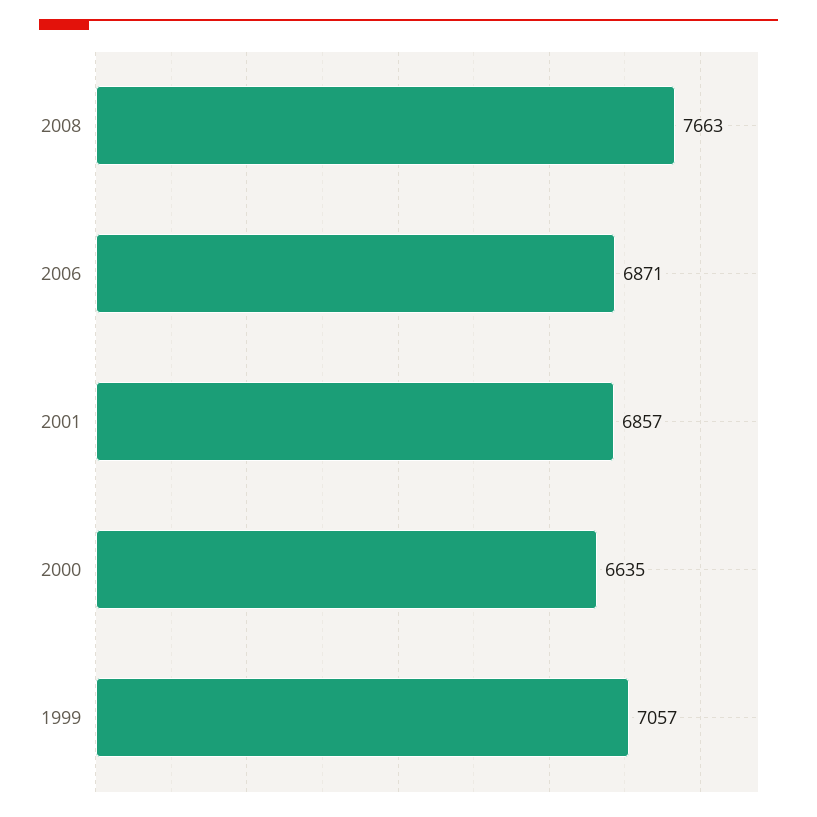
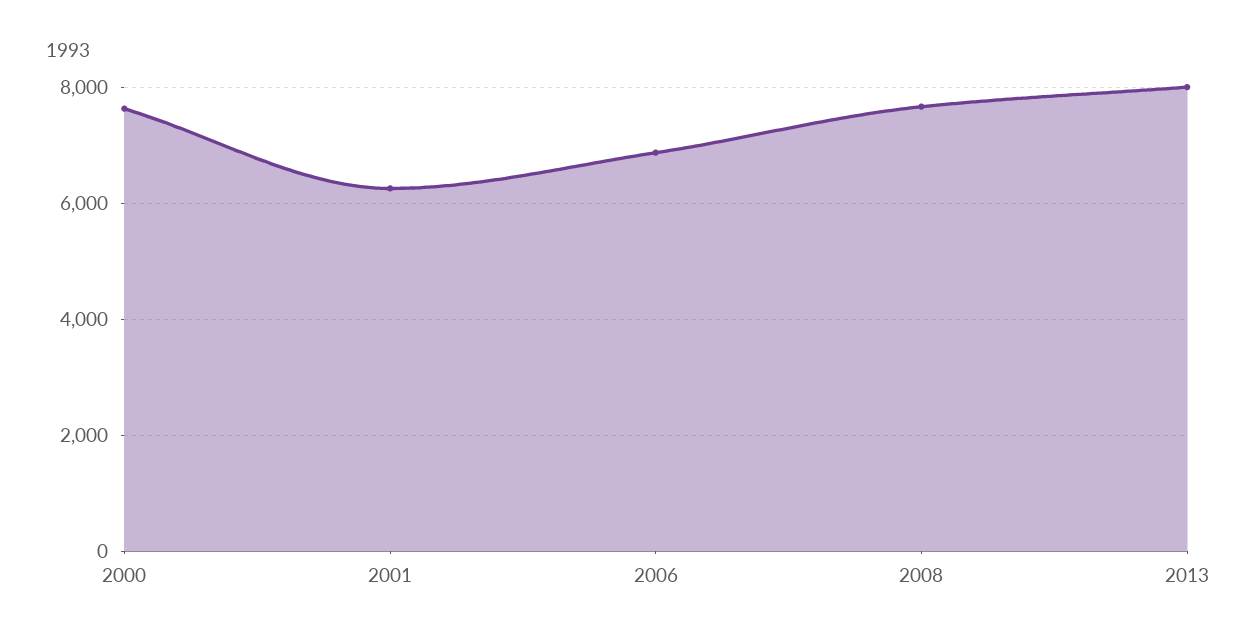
2001: 6857 -> 6200
2000: 6635 -> 7600
1999: 7057 -> none
2013: none -> 8000

